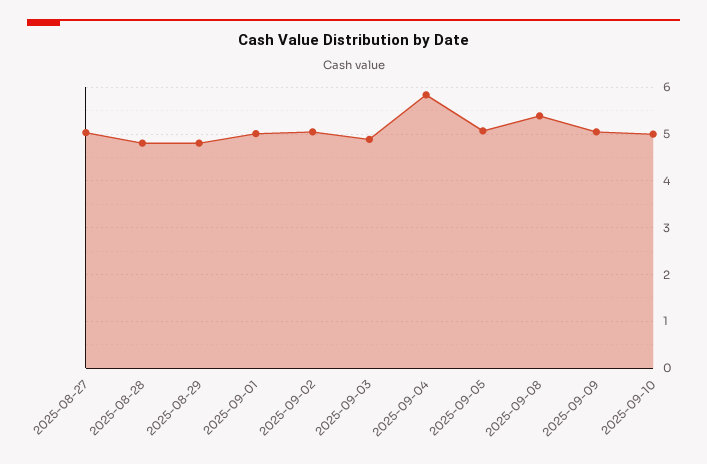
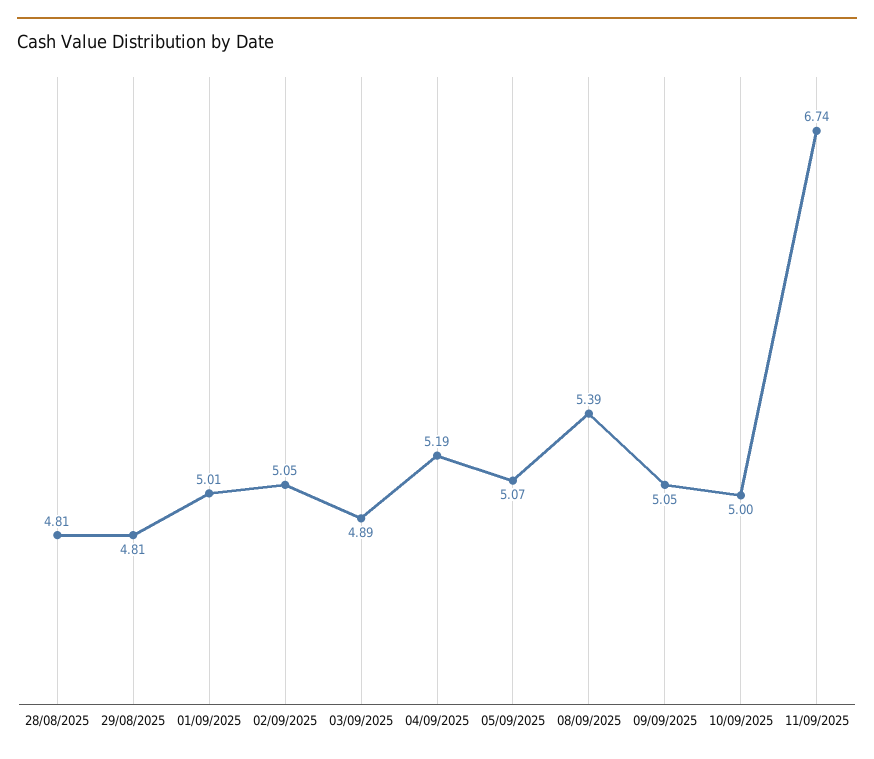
2025-08-27: 5 -> none
2025-09-04: 5.8 -> 5.19
11/09/2025: none -> 6.74

